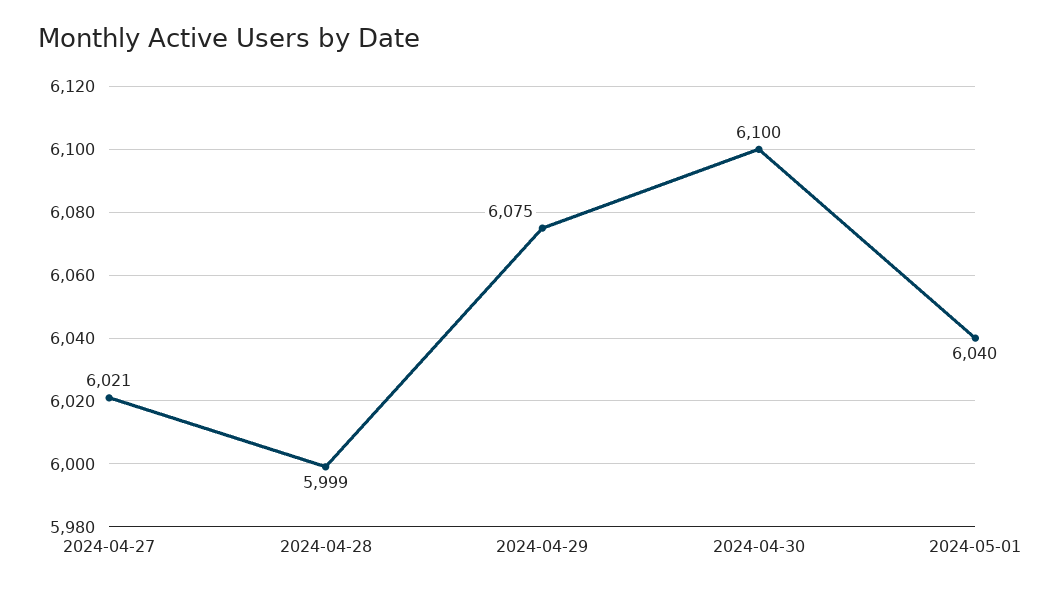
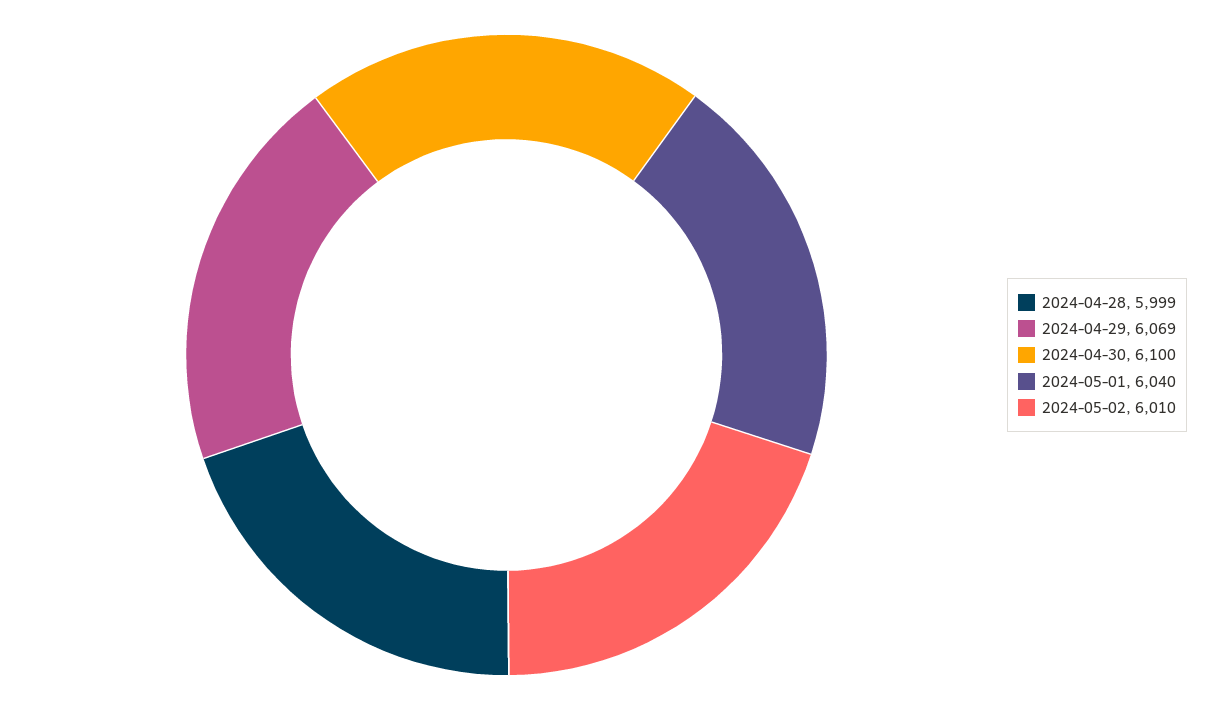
2024-04-27: 6021 -> none
2024-04-29: 6075 -> 6069
2024-05-02: none -> 6010

